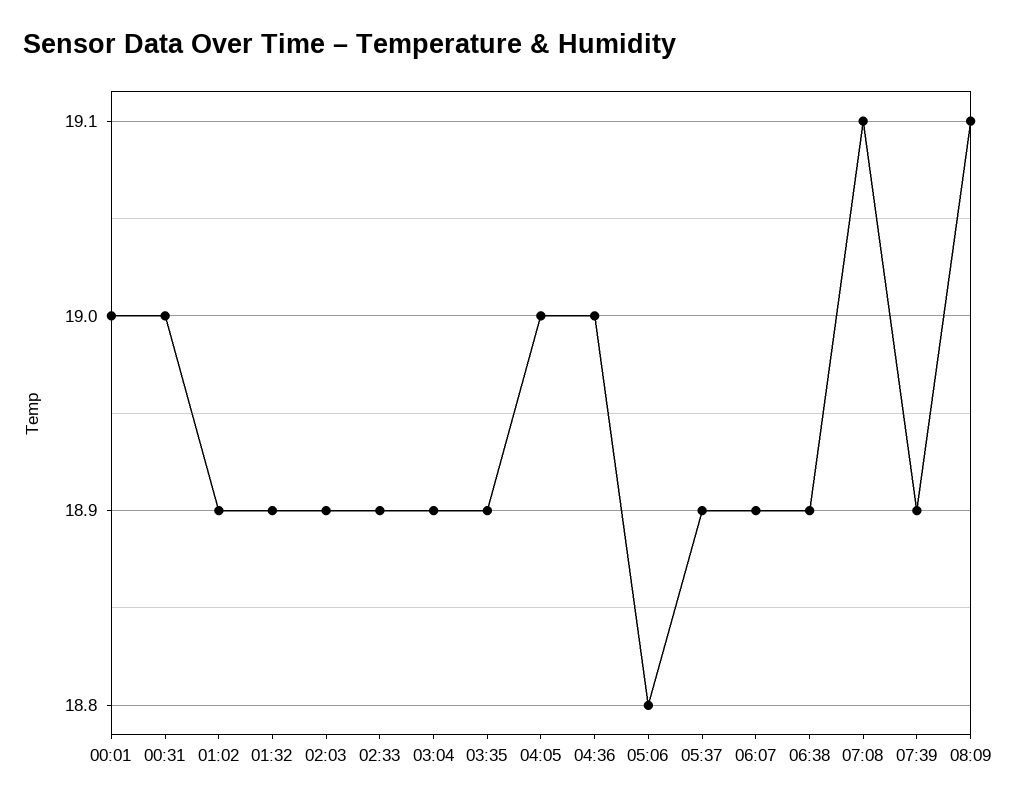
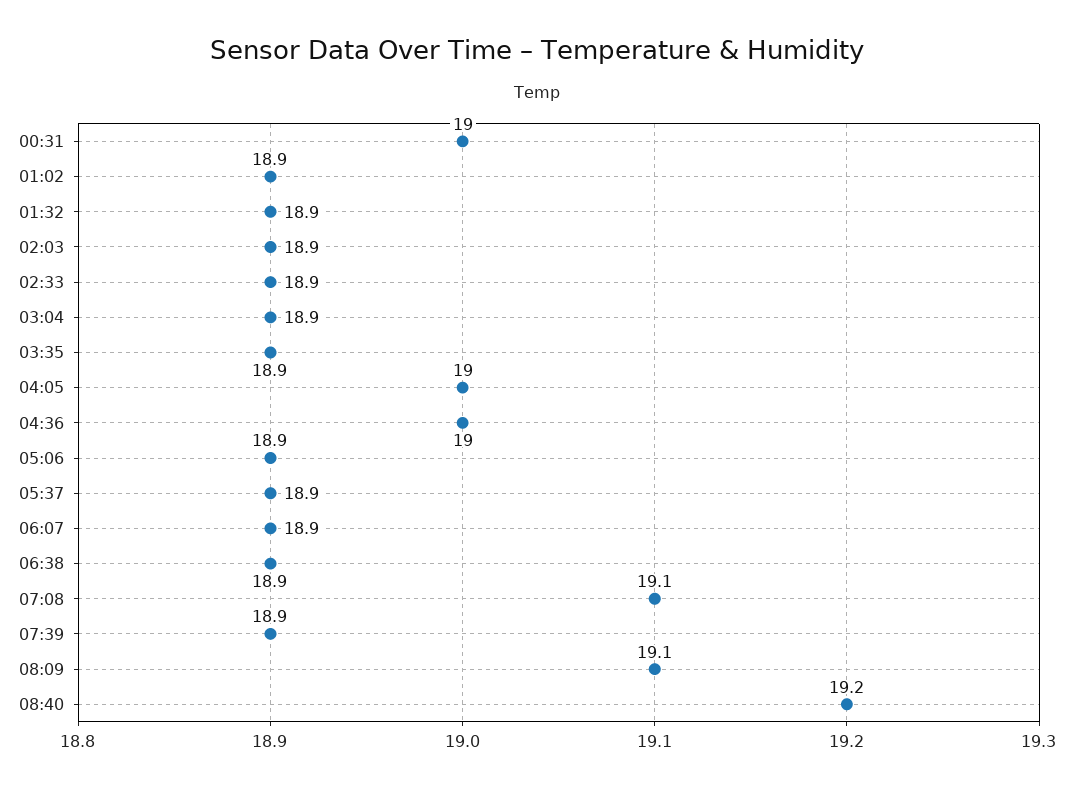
00:01: 19 -> none
05:06: 18.8 -> 18.9
08:40: none -> 19.2

